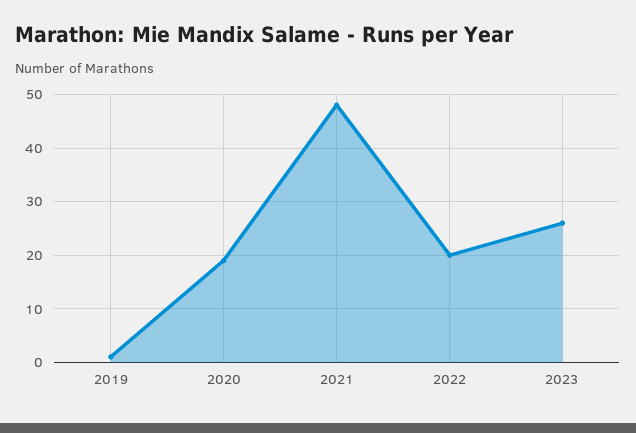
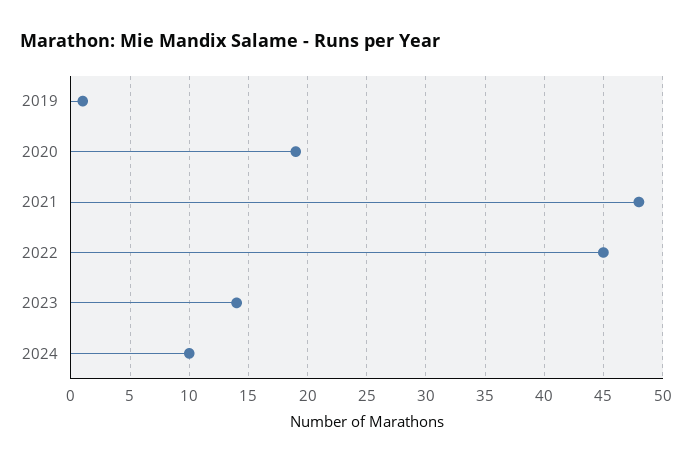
2022: 20 -> 45
2023: 25 -> 14
2024: none -> 10

